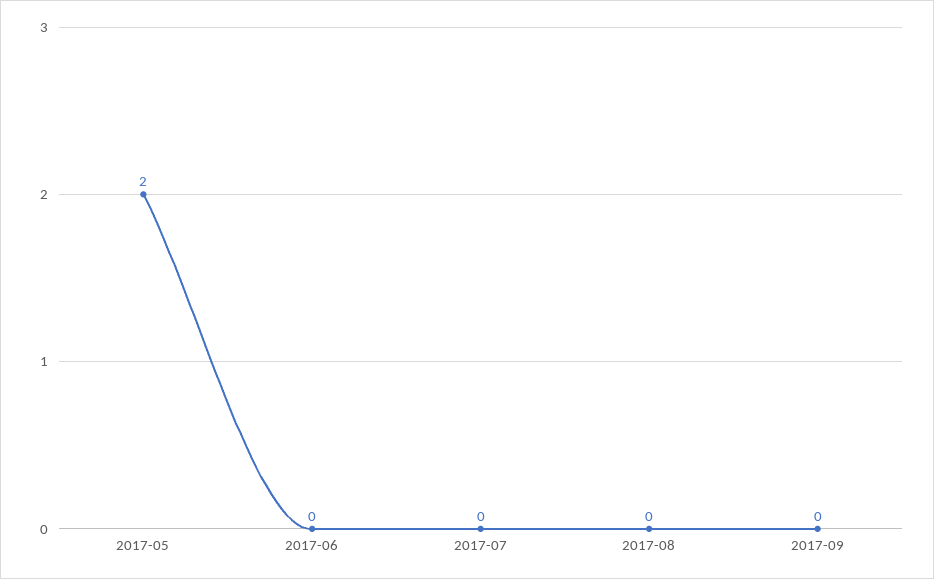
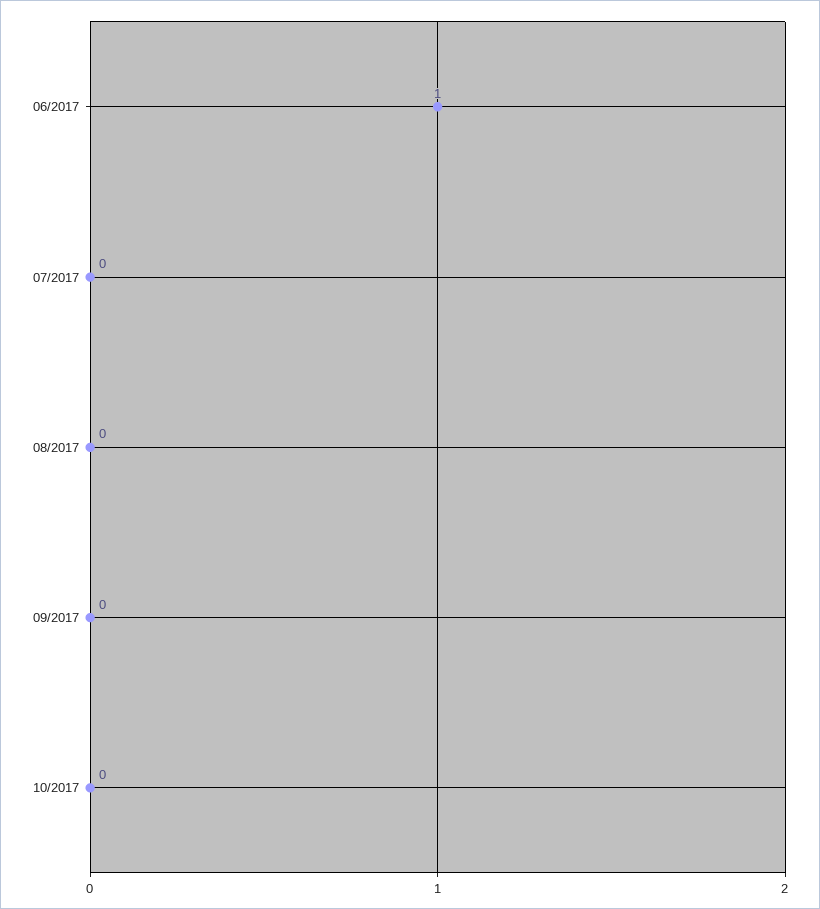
2017-05: 2 -> none
2017-06: 0 -> 1
10/2017: none -> 0

